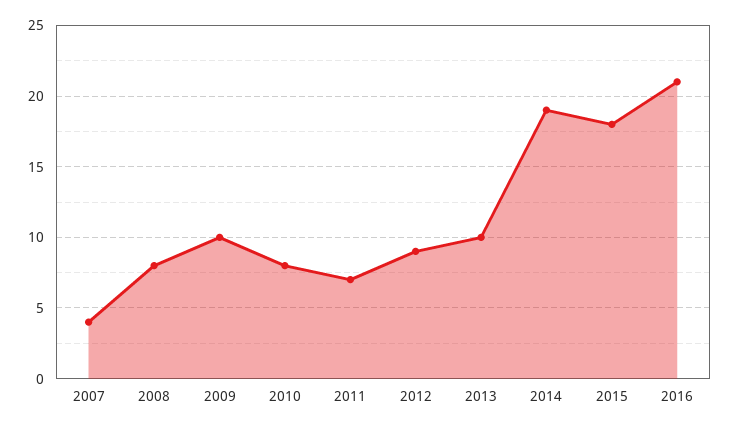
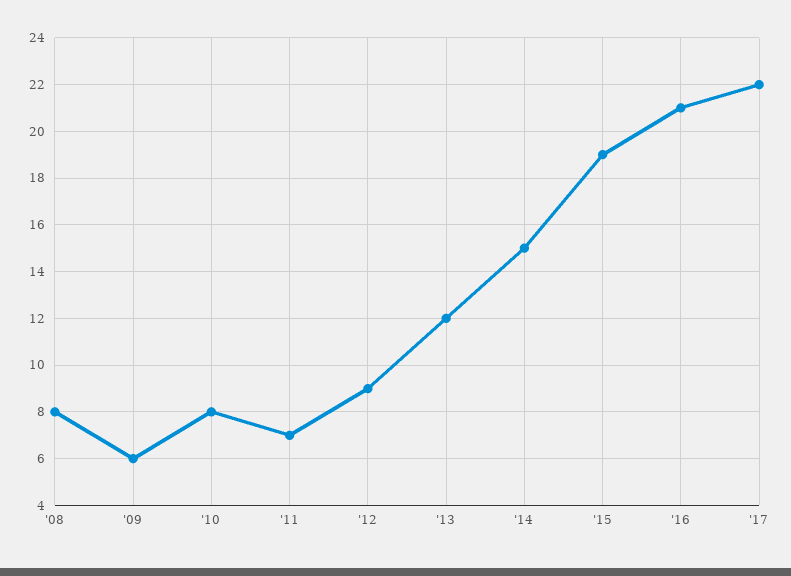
2007: 4 -> none
2009: 10 -> 6
2013: 10 -> 12
2014: 19 -> 15
2015: 18 -> 19
'17: none -> 22

